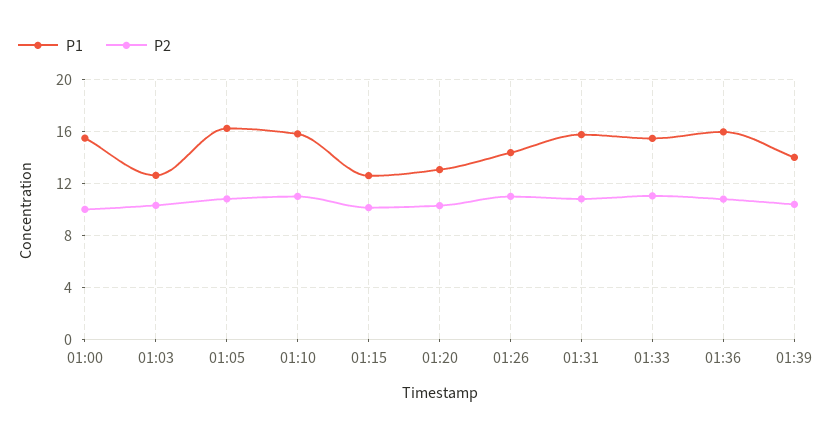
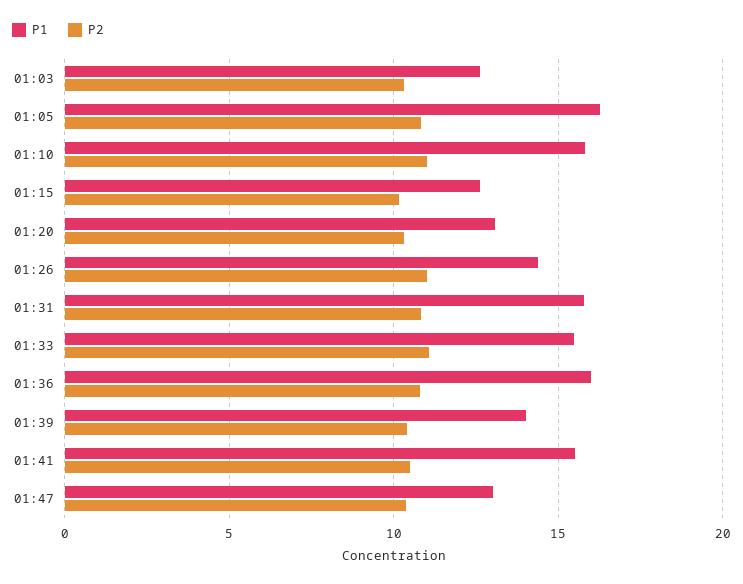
P1, 01:00: 15.5 -> none
P2, 01:00: 10 -> none
P1, 01:41: none -> 15.5
P2, 01:41: none -> 10.5
P1, 01:47: none -> 13
P2, 01:47: none -> 10.5

